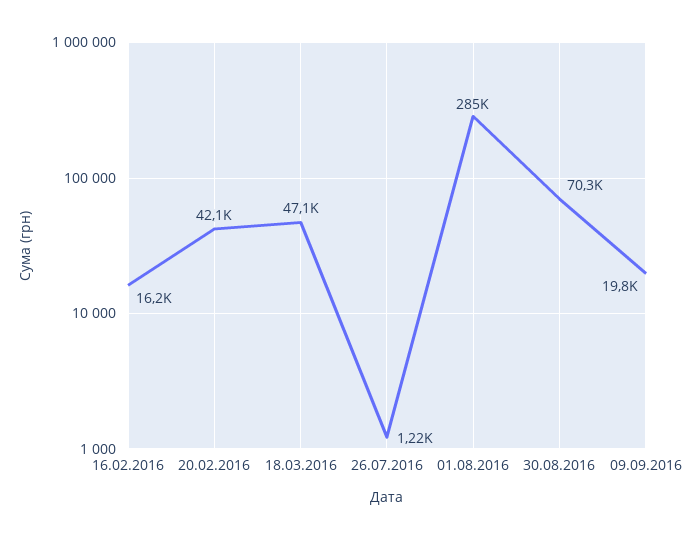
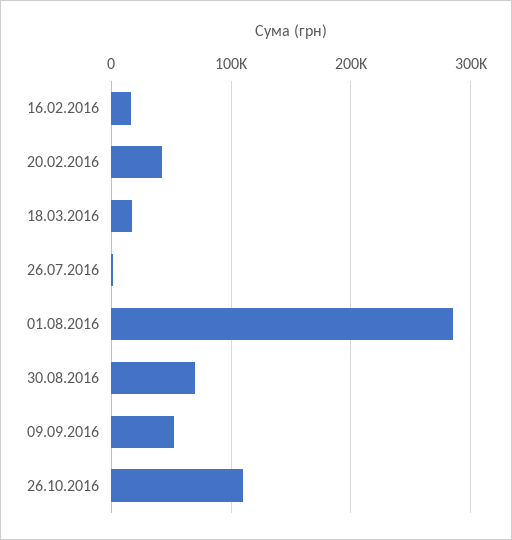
18.03.2016: 47100 -> 20000
09.09.2016: 19800 -> 50000
26.10.2016: none -> 110000

